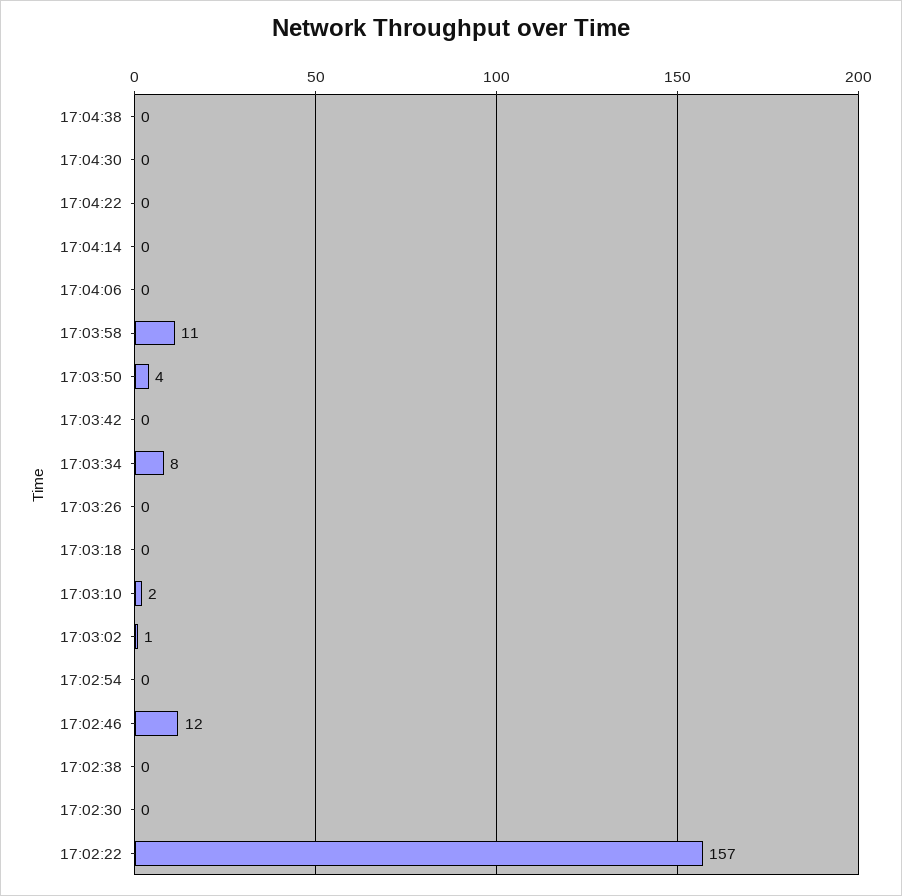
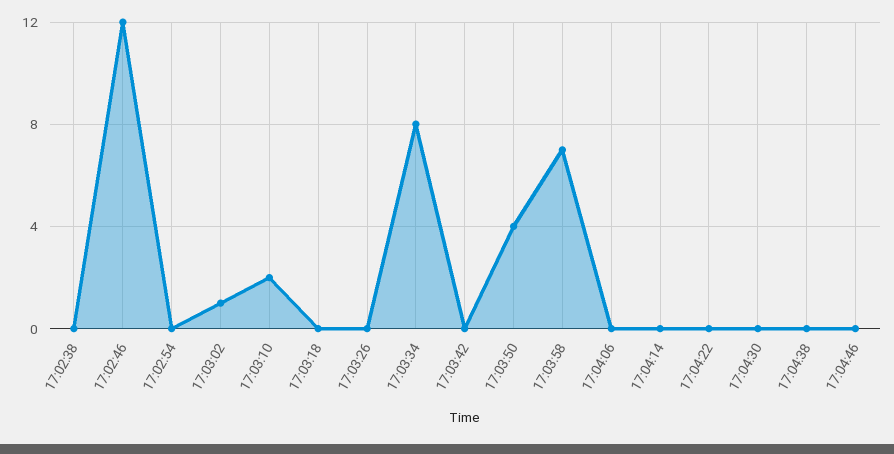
17:03:58: 11 -> 7
17:02:30: 0 -> none
17:02:22: 157 -> none
17:04:46: none -> 0

